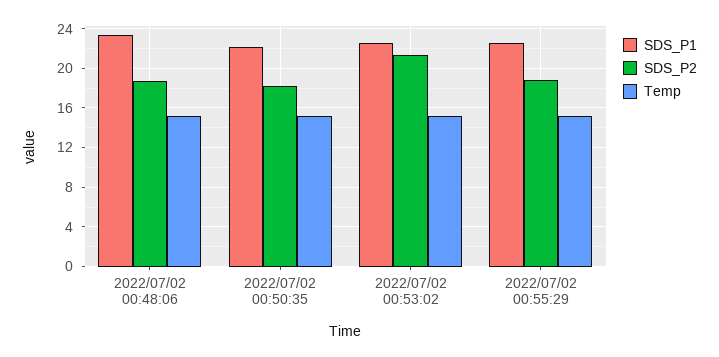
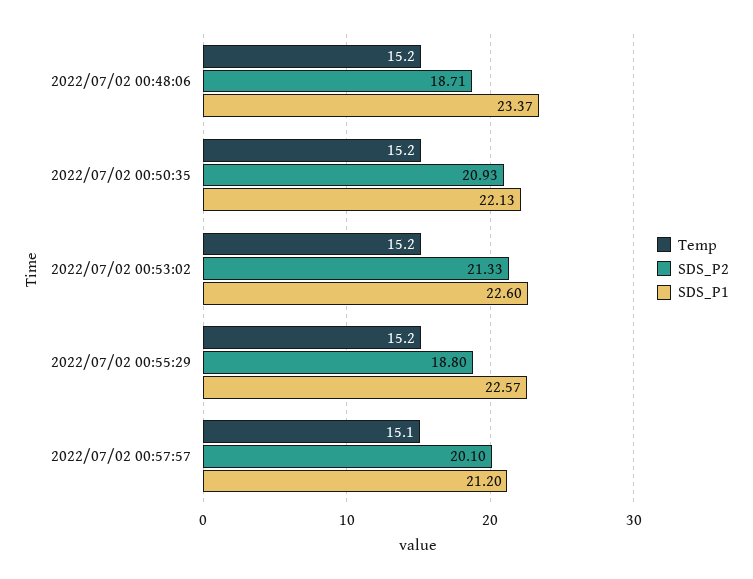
SDS_P2, 2022/07/02 00:50:35: 18 -> 20.93
Temp, 2022/07/02 00:57:57: none -> 15.1
SDS_P2, 2022/07/02 00:57:57: none -> 20.1
SDS_P1, 2022/07/02 00:57:57: none -> 21.2

